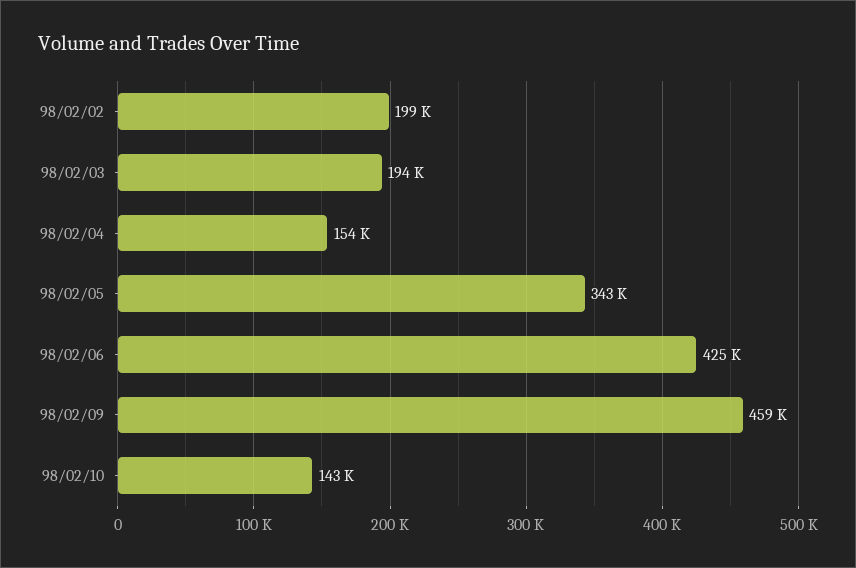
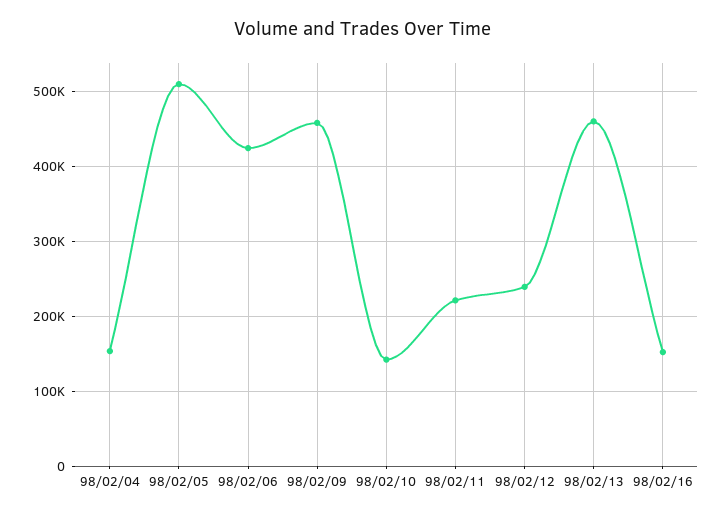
98/02/02: 199000 -> none
98/02/03: 194000 -> none
98/02/05: 343000 -> 510000
98/02/11: none -> 220000
98/02/12: none -> 240000
98/02/13: none -> 460000
98/02/16: none -> 150000

